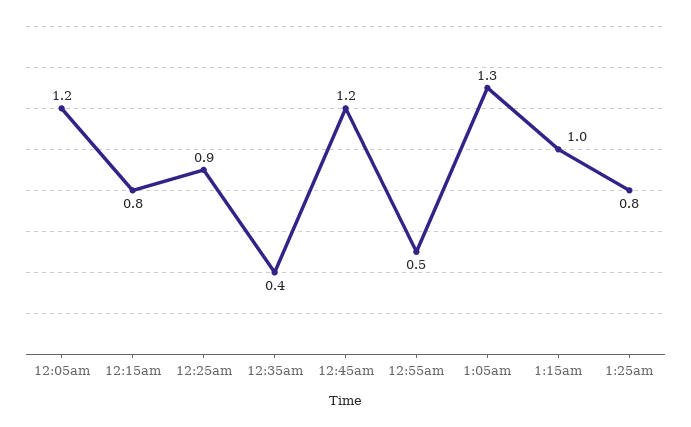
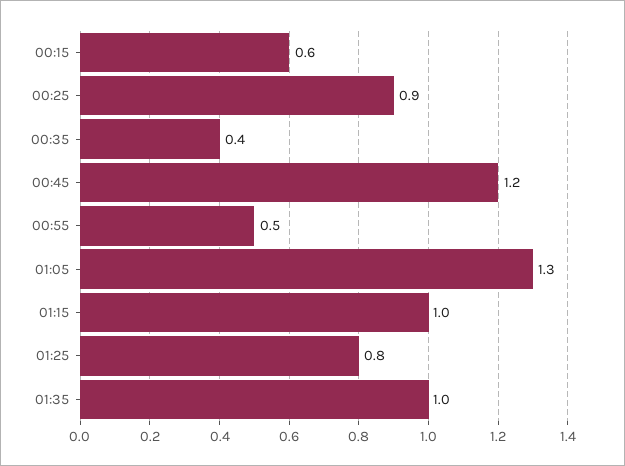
12:05am: 1.2 -> none
12:15am: 0.8 -> 0.6
01:35: none -> 1

